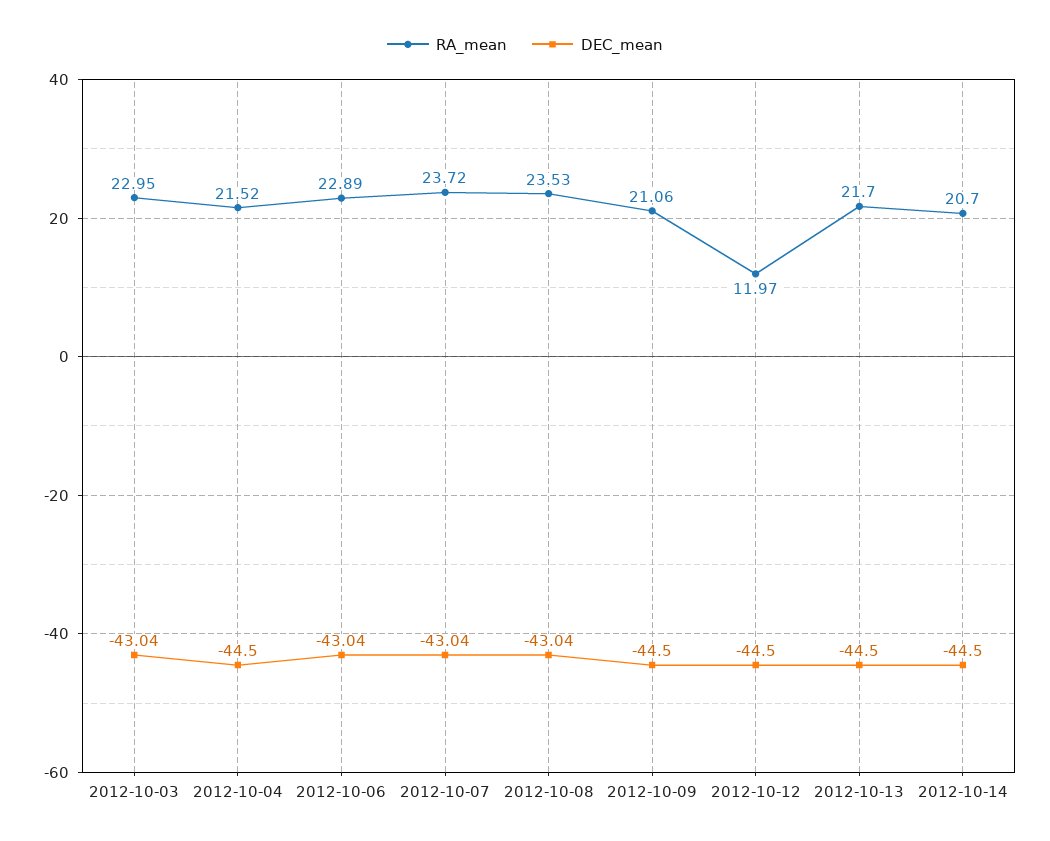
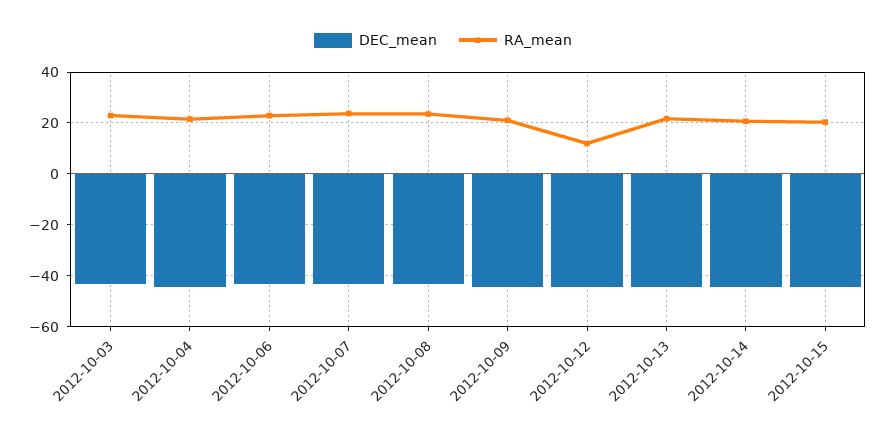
DEC_mean, 2012-10-15: none -> -45
RA_mean, 2012-10-15: none -> 20

